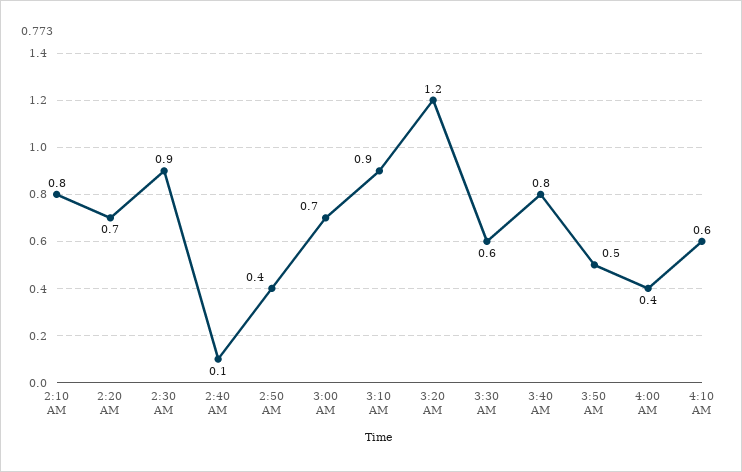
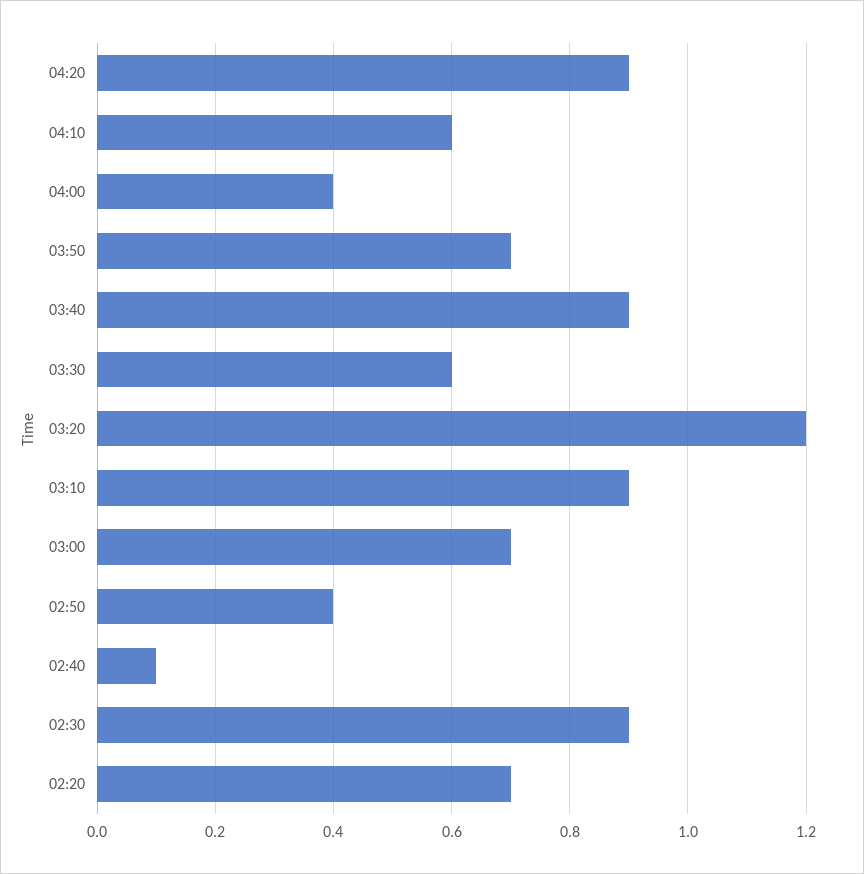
2:10 AM: 0.8 -> none
3:40 AM: 0.8 -> 0.9
3:50 AM: 0.5 -> 0.7
04:20: none -> 0.9

